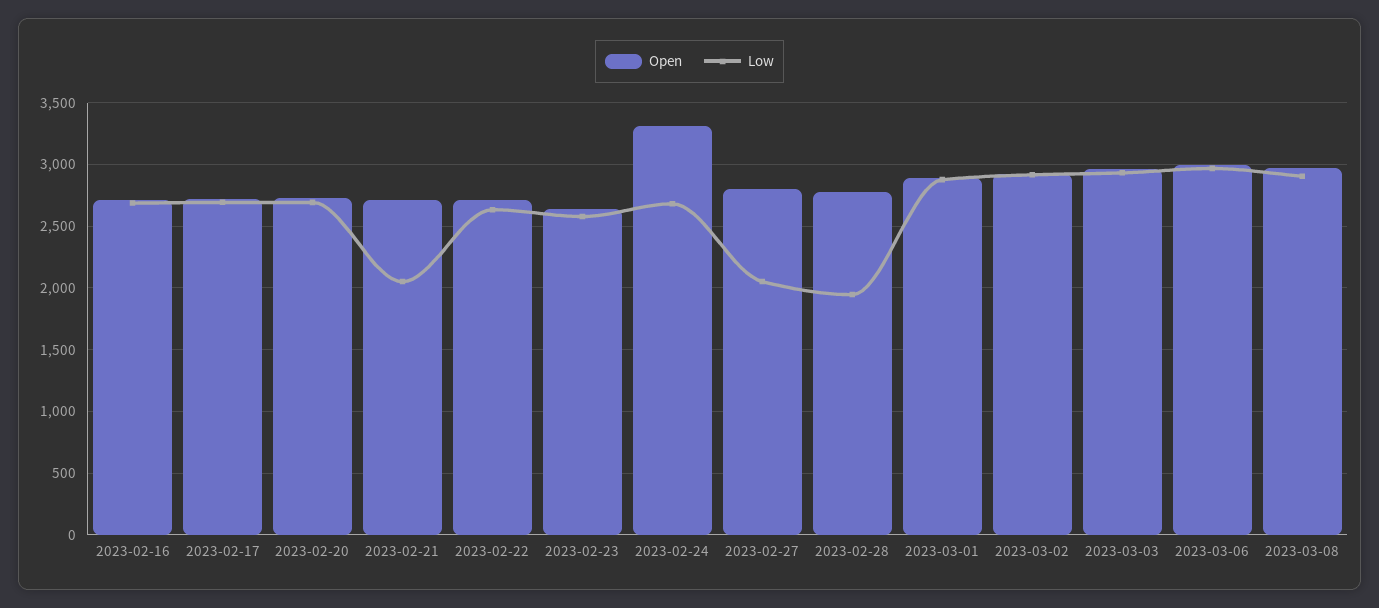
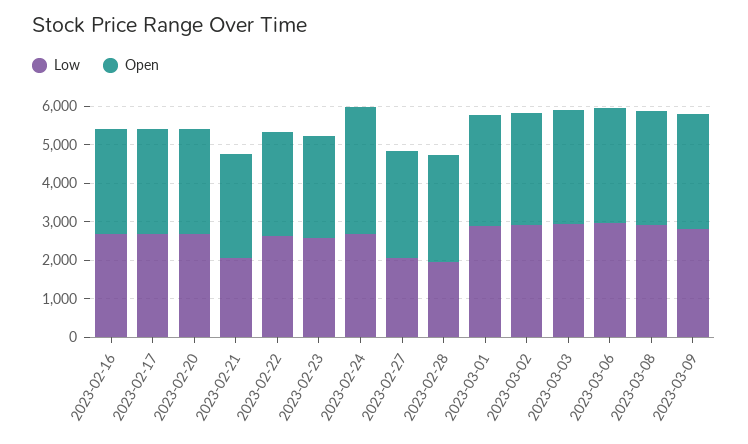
Low, 2023-03-09: none -> 2750
Open, 2023-03-09: none -> 3000

